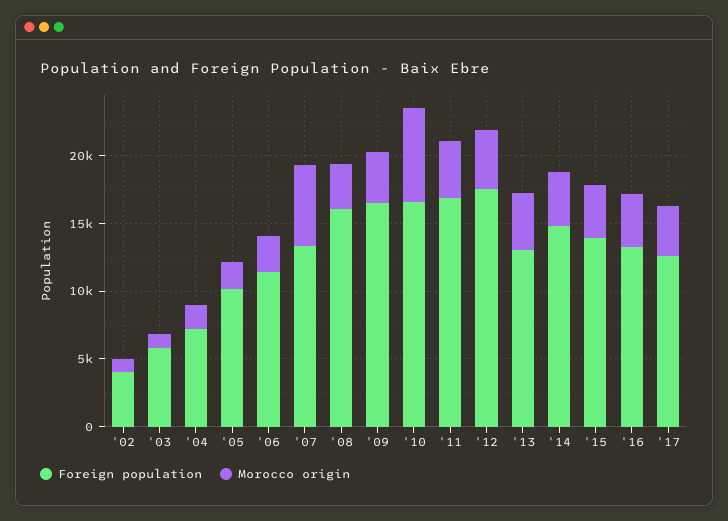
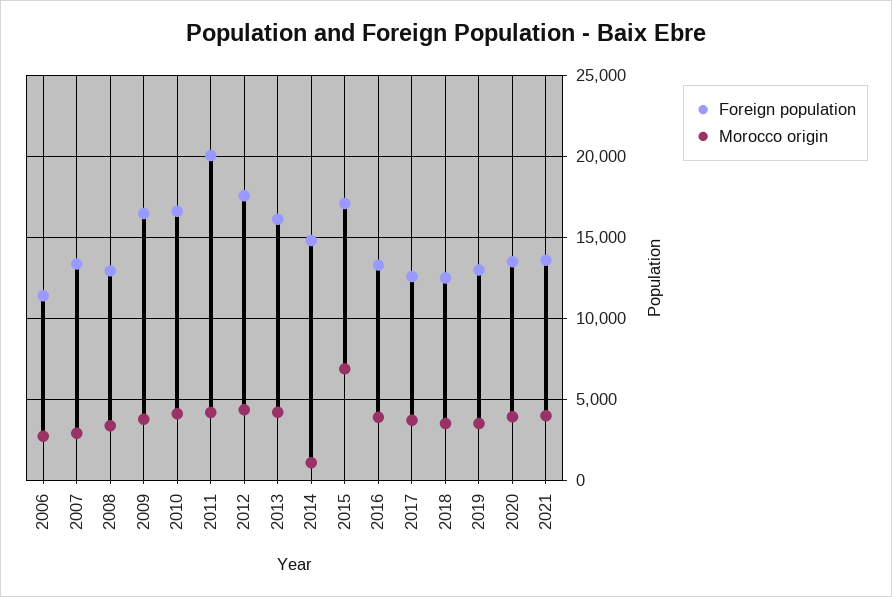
Foreign population, '02: 4000 -> none
Morocco origin, '02: 1000 -> none
Foreign population, '03: 6000 -> none
Morocco origin, '03: 1000 -> none
Foreign population, '04: 7000 -> none
Morocco origin, '04: 2000 -> none
Foreign population, '05: 10000 -> none
Morocco origin, '05: 2000 -> none
Morocco origin, '07: 6000 -> 3000
Foreign population, '08: 16000 -> 13000
Morocco origin, '10: 7000 -> 4000
Foreign population, '11: 17000 -> 20000
Foreign population, '13: 13000 -> 16000
Morocco origin, '14: 4000 -> 1000
Foreign population, '15: 14000 -> 17000
Morocco origin, '15: 4000 -> 7000
Foreign population, 2018: none -> 12500
Morocco origin, 2018: none -> 3500
Foreign population, 2019: none -> 13000
Morocco origin, 2019: none -> 3500
Foreign population, 2020: none -> 13500
Morocco origin, 2020: none -> 4000
Foreign population, 2021: none -> 13500
Morocco origin, 2021: none -> 4000

